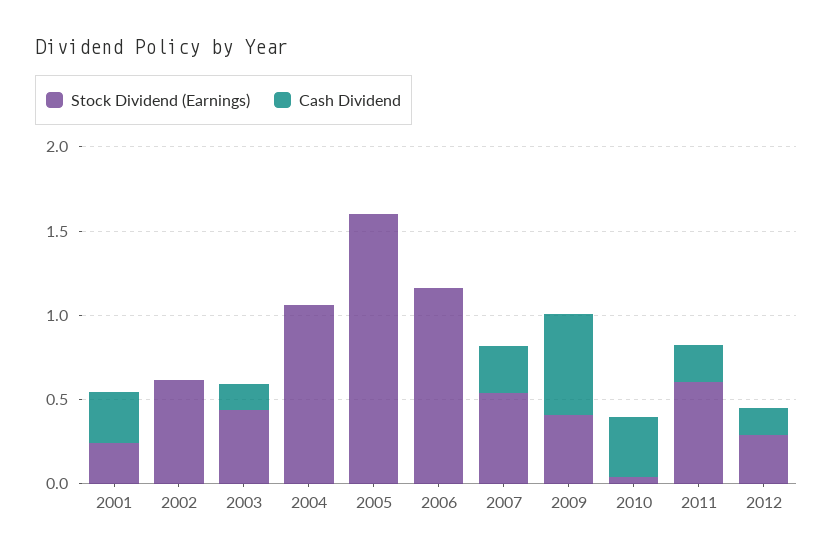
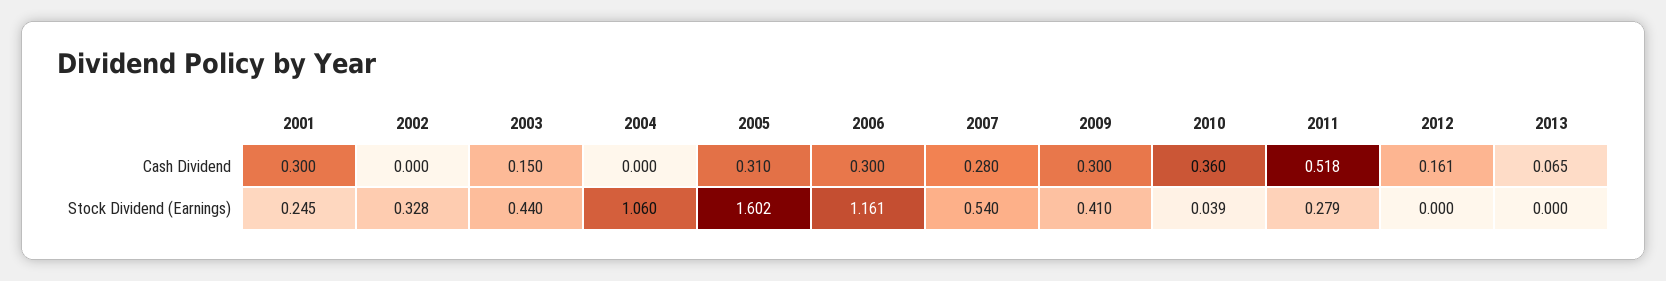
Stock Dividend (Earnings), 2002: 0.6 -> 0.328
Cash Dividend, 2005: 0 -> 0.31
Cash Dividend, 2006: 0 -> 0.3
Cash Dividend, 2009: 0.6 -> 0.3
Stock Dividend (Earnings), 2011: 0.6 -> 0.279
Cash Dividend, 2011: 0.2 -> 0.518
Stock Dividend (Earnings), 2012: 0.3 -> 0
Cash Dividend, 2013: none -> 0.065
Stock Dividend (Earnings), 2013: none -> 0

